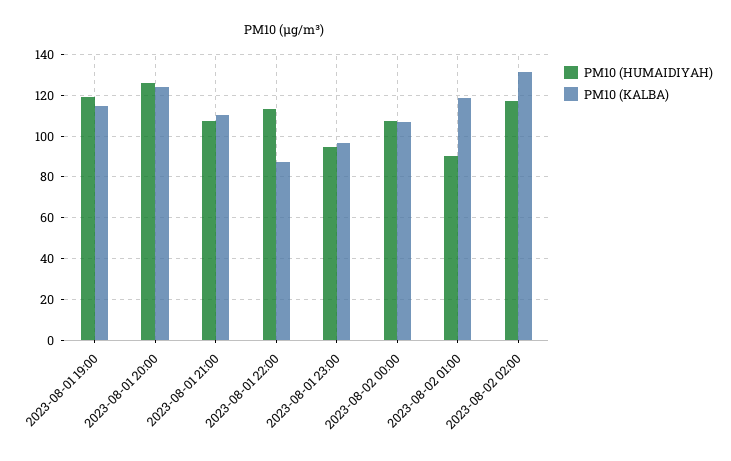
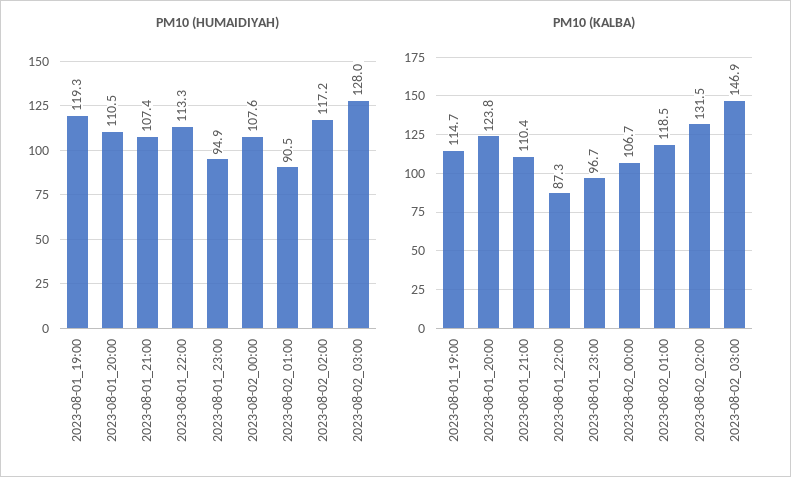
PM10 (HUMAIDIYAH), 2023-08-01 20:00: 125 -> 110.5
PM10 (HUMAIDIYAH), 2023-08-02_03:00: none -> 128
PM10 (KALBA), 2023-08-02_03:00: none -> 146.9

